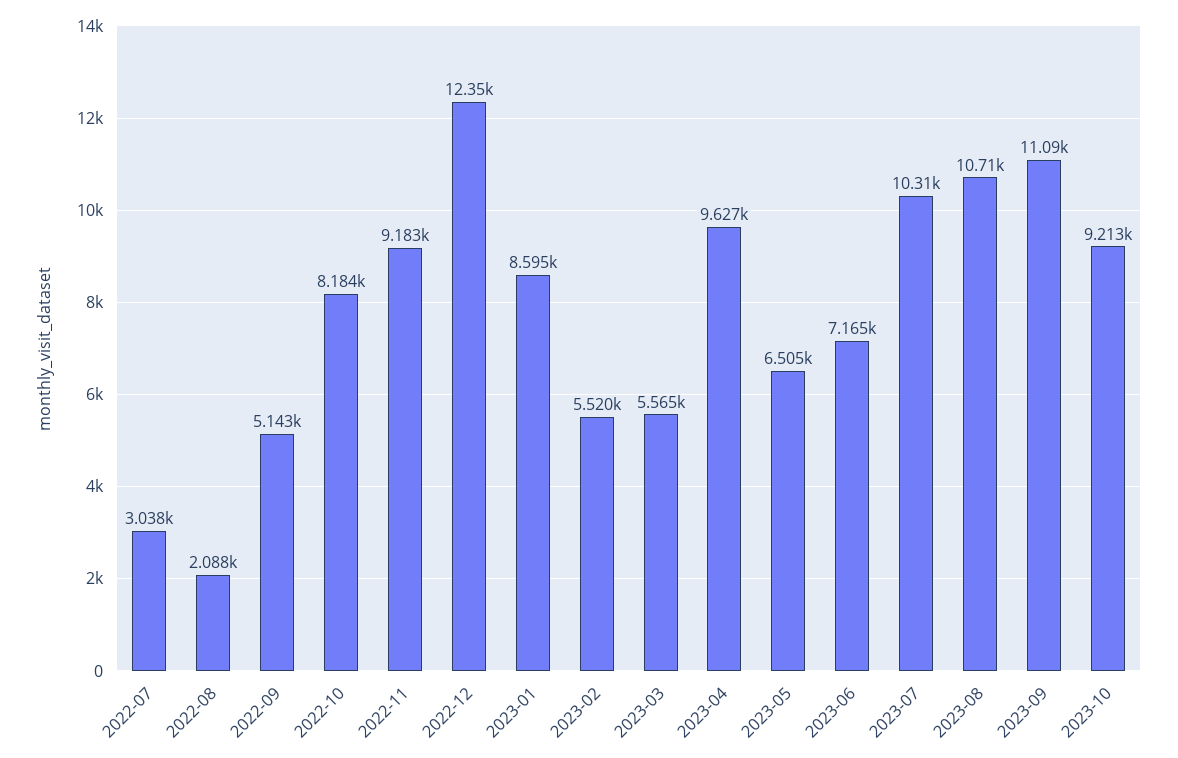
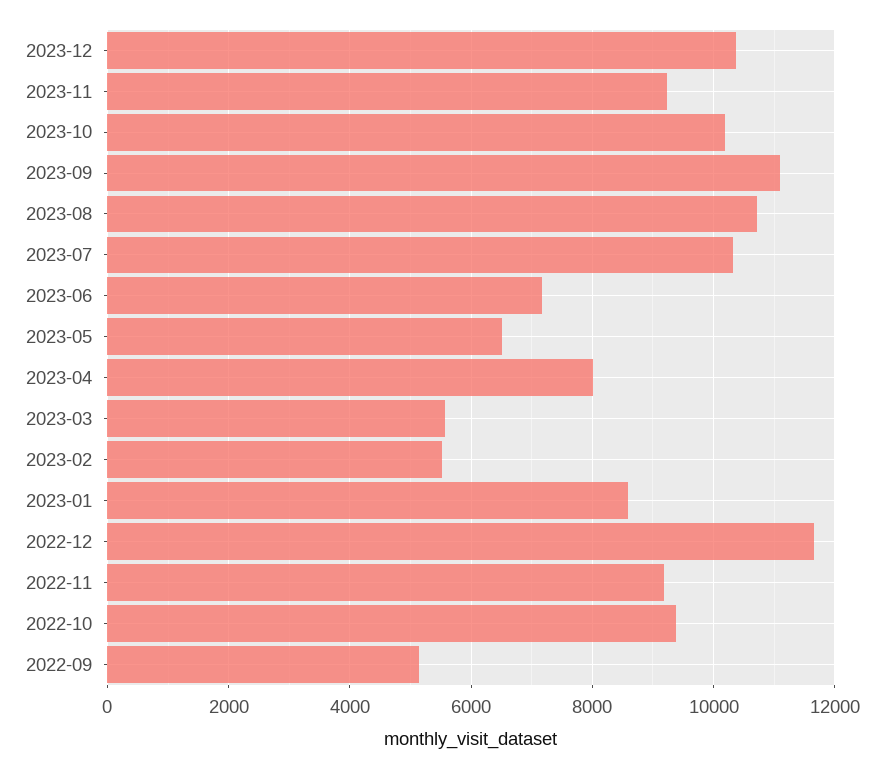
2022-07: 3038 -> none
2022-08: 2088 -> none
2022-10: 8184 -> 9400
2022-12: 12350 -> 11600
2023-04: 9627 -> 8000
2023-10: 9213 -> 10200
2023-12: none -> 10400
2023-11: none -> 9200

